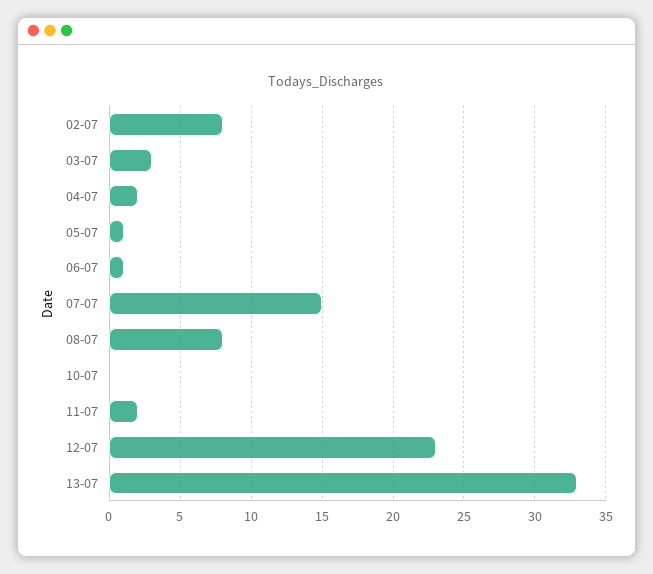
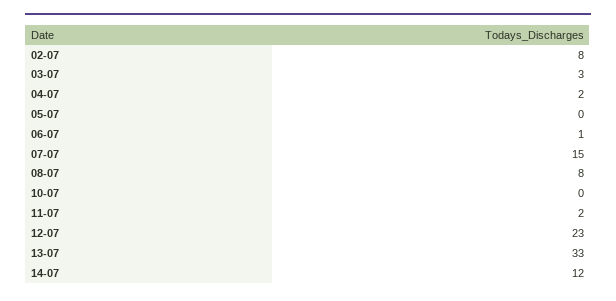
05-07: 1 -> 0
14-07: none -> 12

